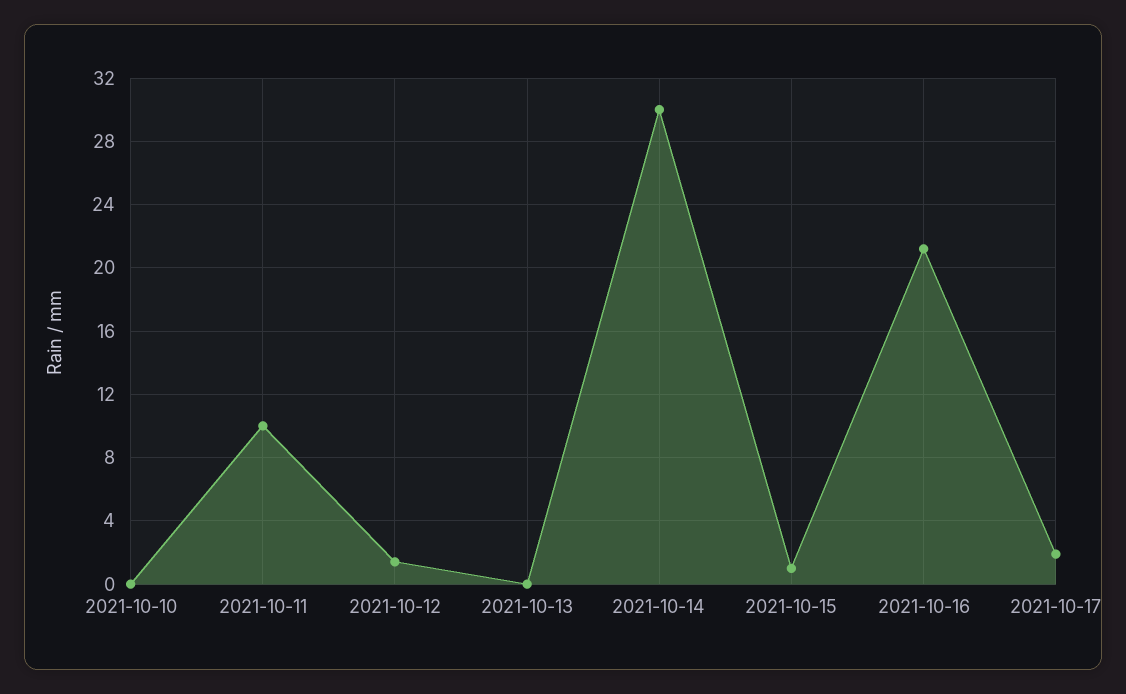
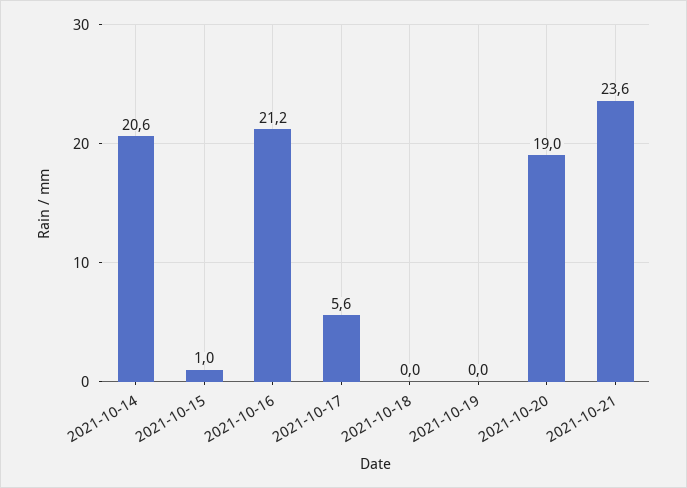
2021-10-10: 0 -> none
2021-10-11: 10 -> none
2021-10-12: 1.5 -> none
2021-10-13: 0 -> none
2021-10-14: 30 -> 20.6
2021-10-17: 2 -> 5.6
2021-10-18: none -> 0
2021-10-19: none -> 0
2021-10-20: none -> 19
2021-10-21: none -> 23.6

